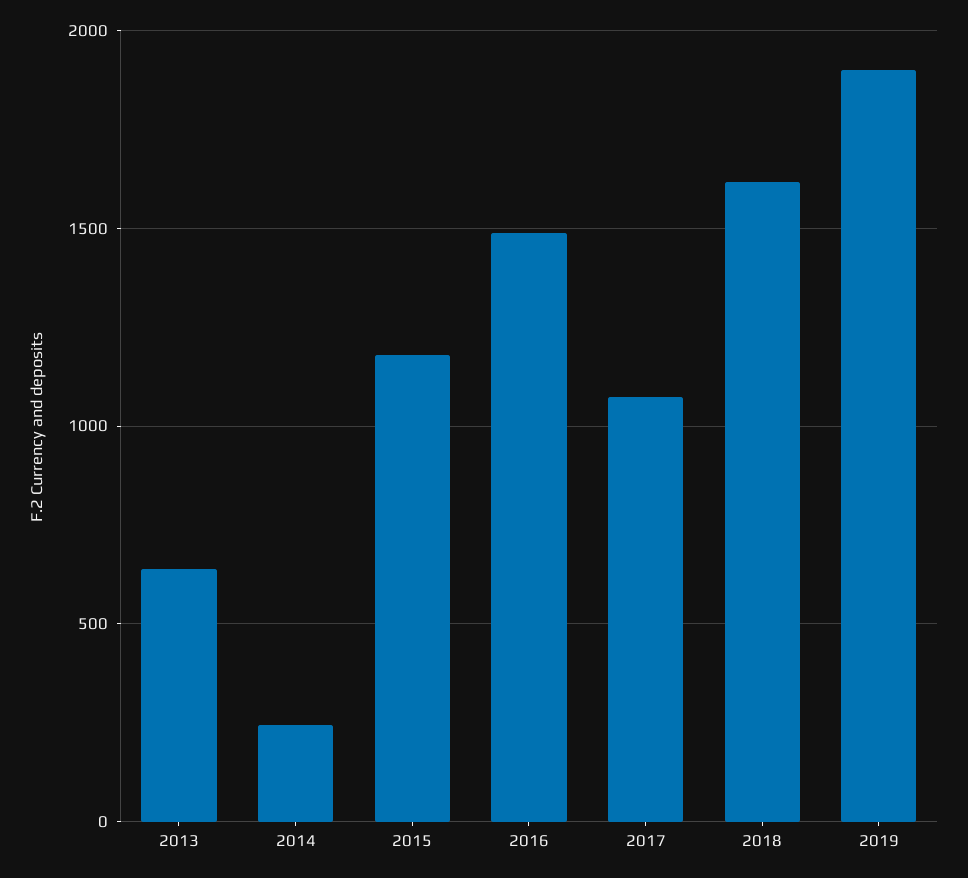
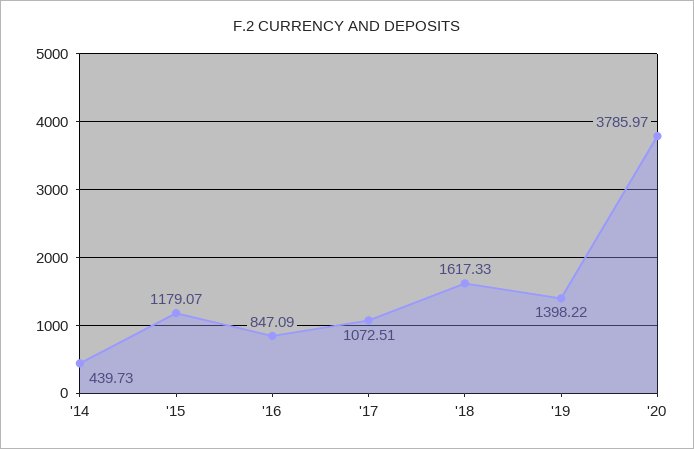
2013: 650 -> none
2014: 250 -> 439.73
2016: 1500 -> 847.09
2019: 1900 -> 1398.22
'20: none -> 3785.97

